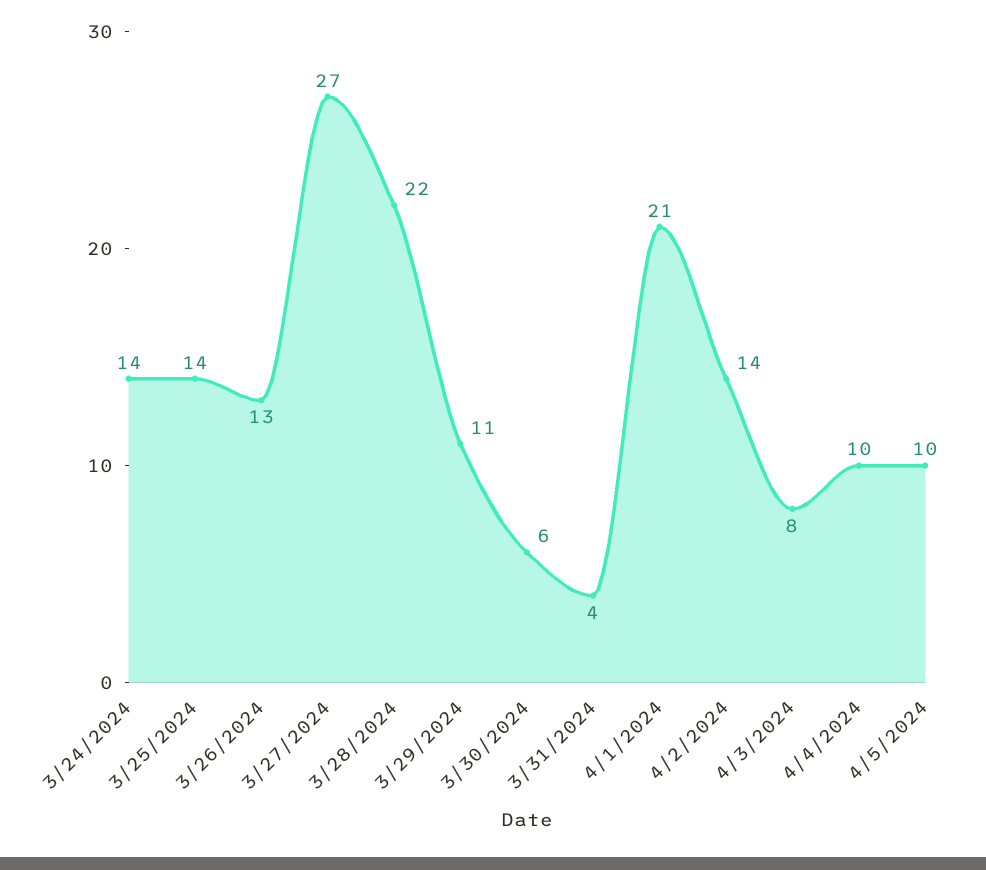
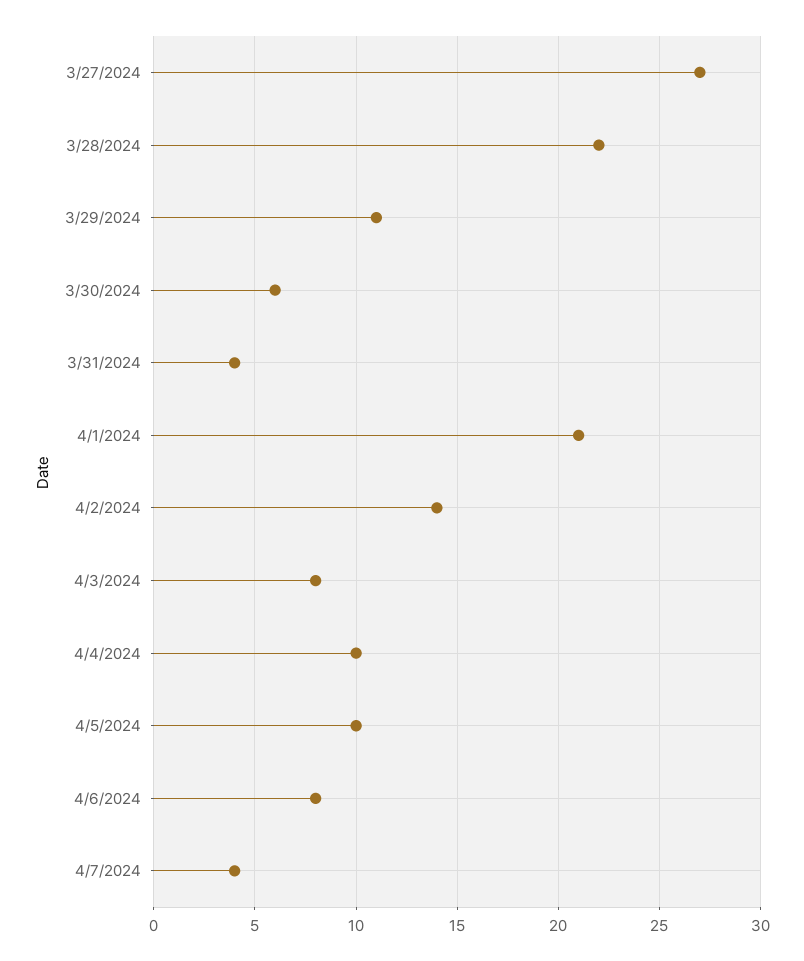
3/24/2024: 14 -> none
3/25/2024: 14 -> none
3/26/2024: 13 -> none
4/6/2024: none -> 8
4/7/2024: none -> 4

